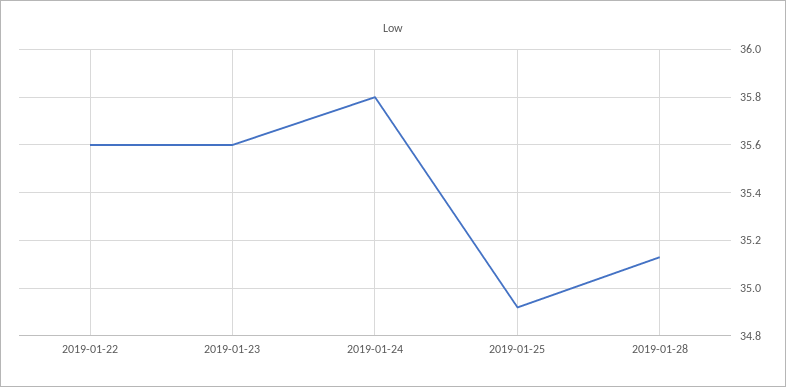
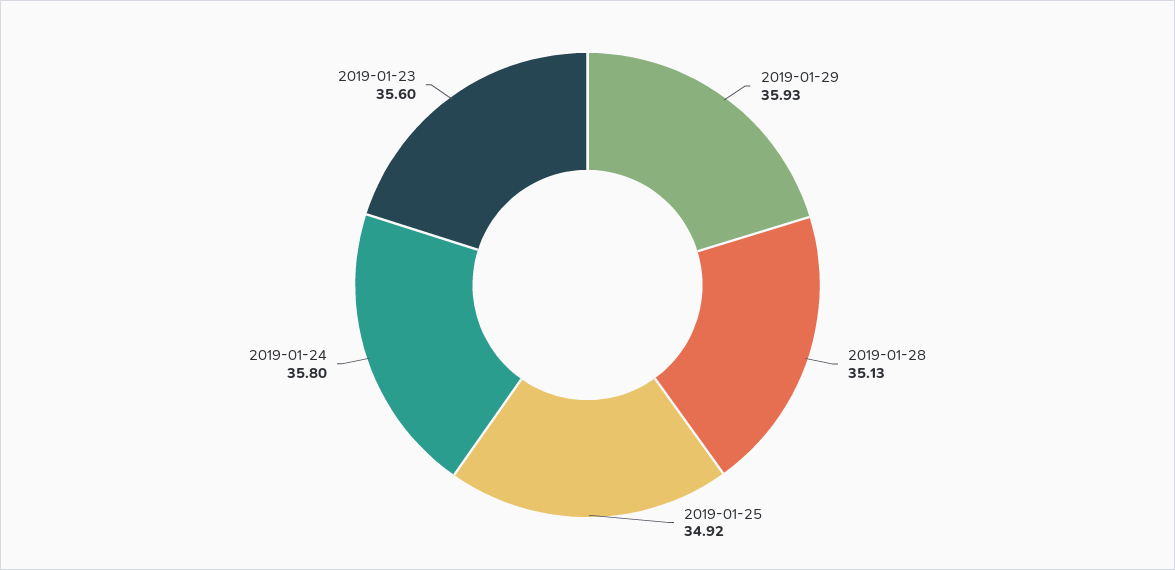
2019-01-22: 35.6 -> none
2019-01-29: none -> 35.93

